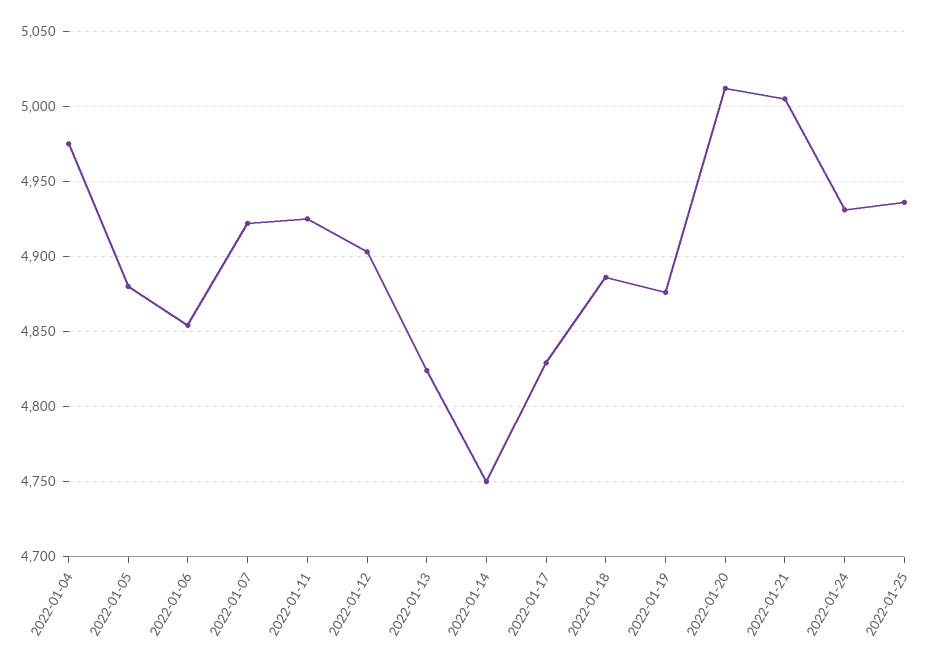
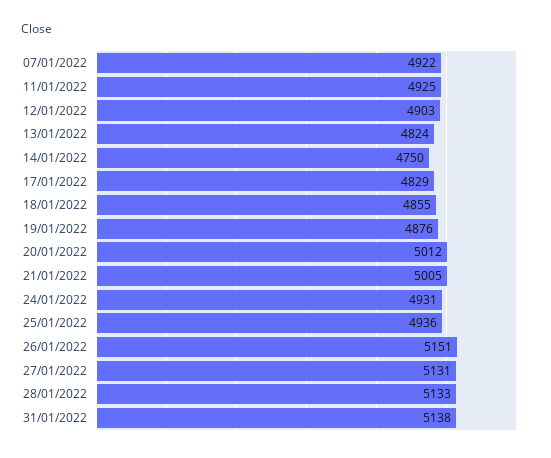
2022-01-04: 4975 -> none
2022-01-05: 4880 -> none
2022-01-06: 4855 -> none
2022-01-18: 4885 -> 4855
26/01/2022: none -> 5151
27/01/2022: none -> 5131
28/01/2022: none -> 5133
31/01/2022: none -> 5138

